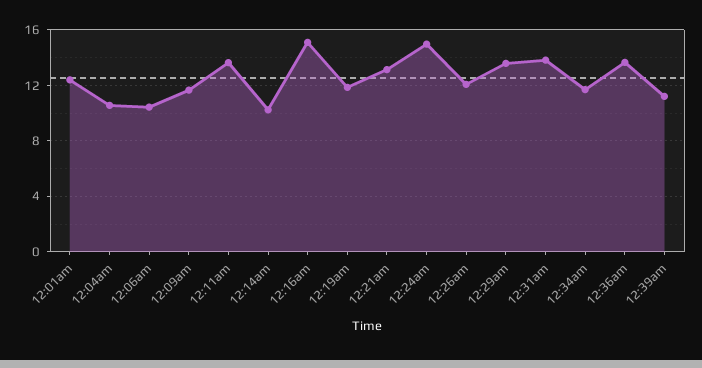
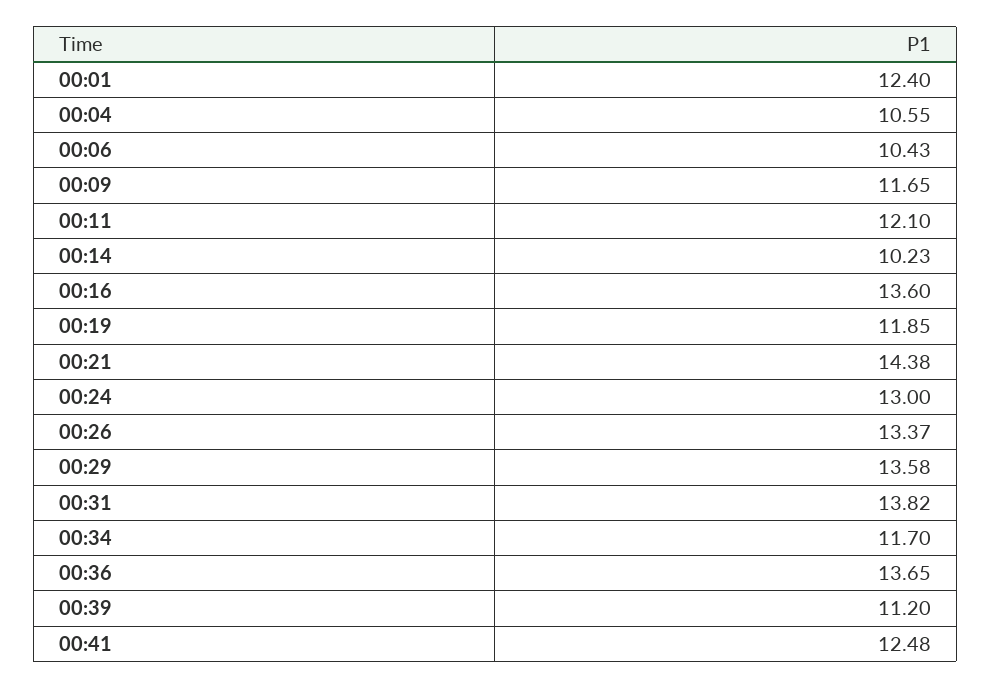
12:11am: 13.5 -> 12.1
12:16am: 15 -> 13.6
12:21am: 13 -> 14.38
12:24am: 15 -> 13
12:26am: 12 -> 13.37
00:41: none -> 12.48

